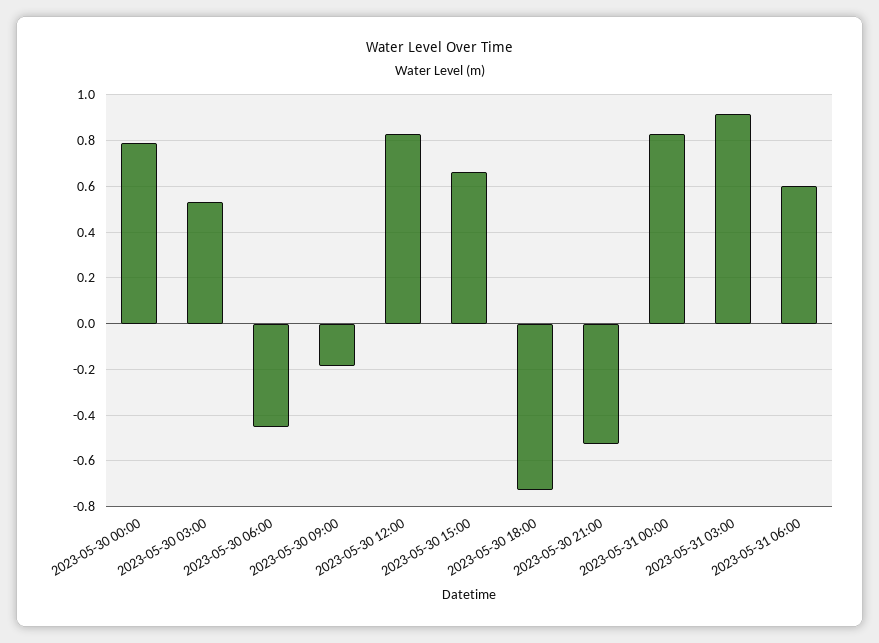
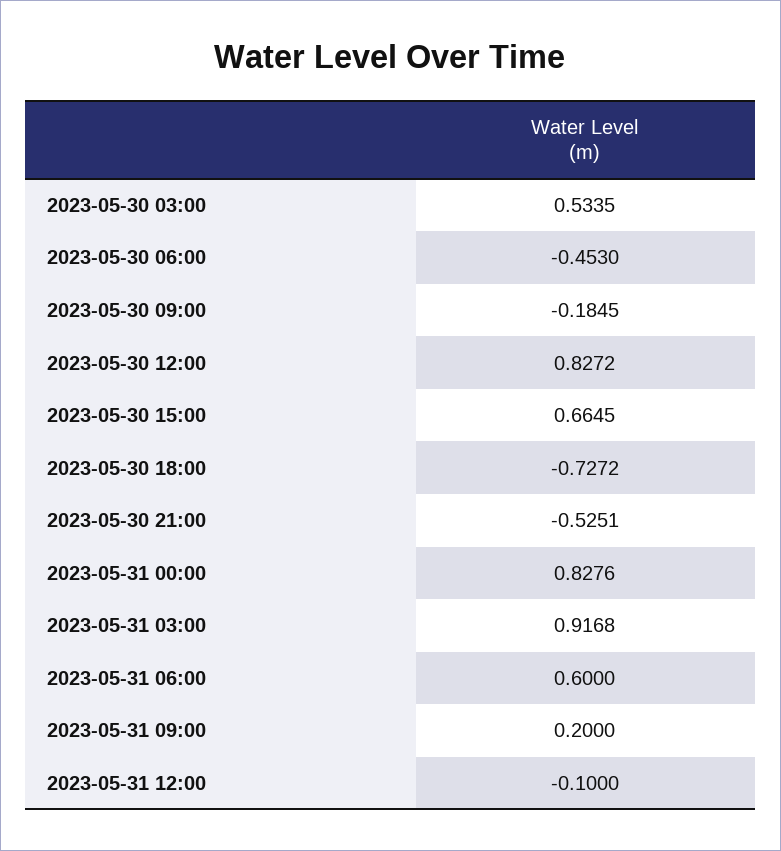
2023-05-30 00:00: 0.8 -> none
2023-05-31 09:00: none -> 0.2
2023-05-31 12:00: none -> -0.1

